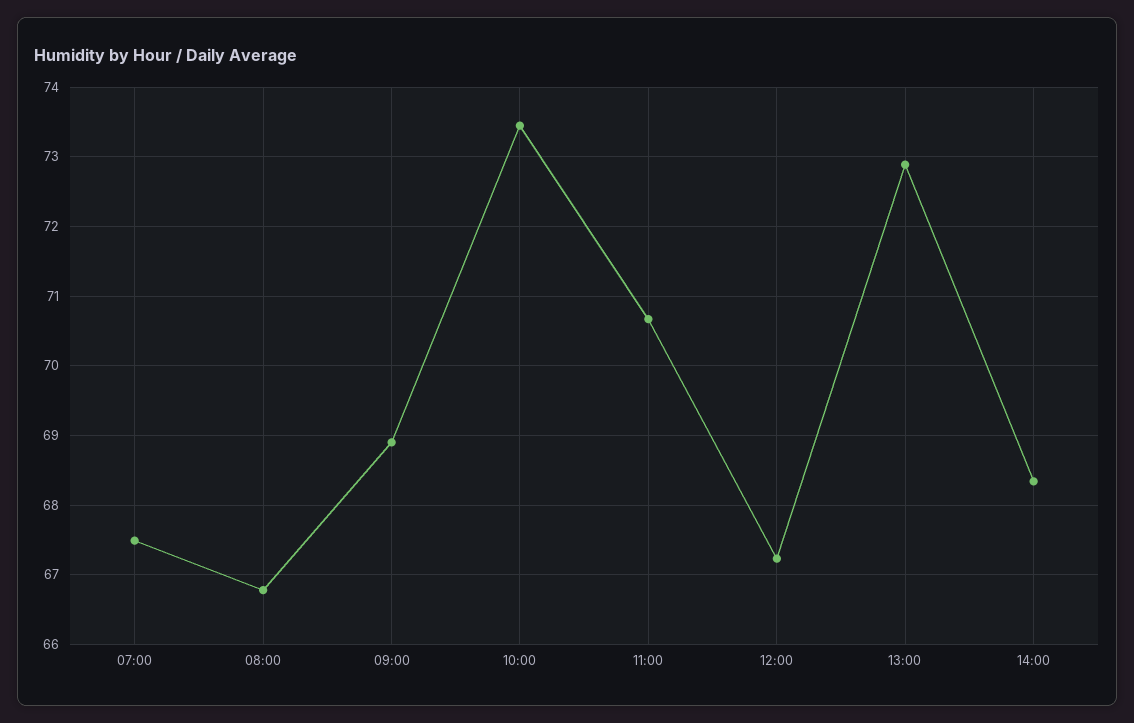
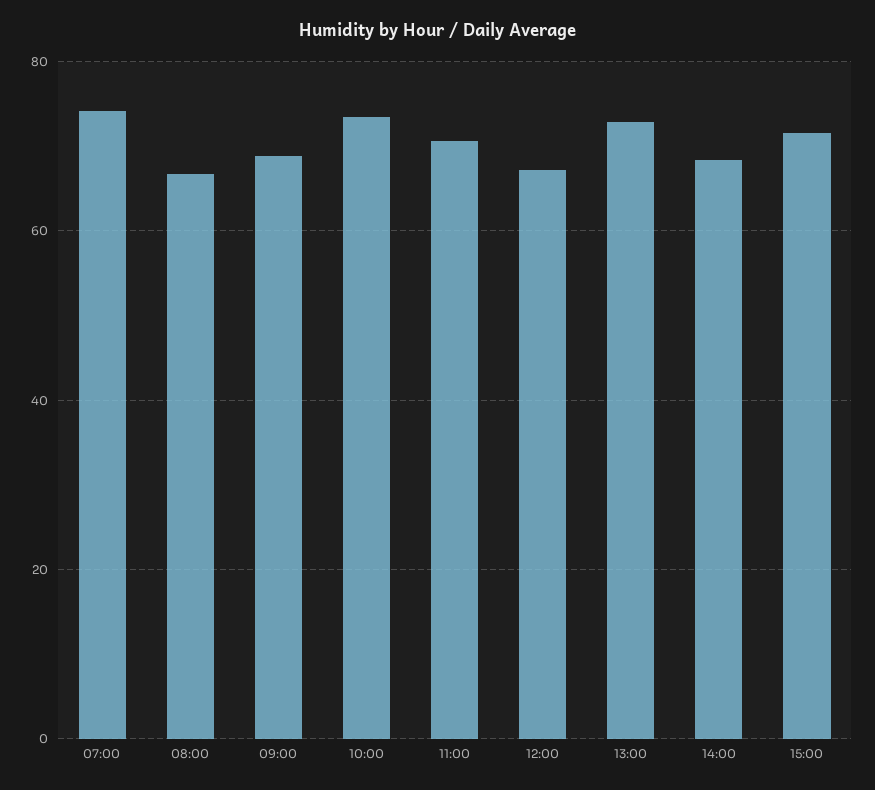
07:00: 67.5 -> 74
15:00: none -> 72

